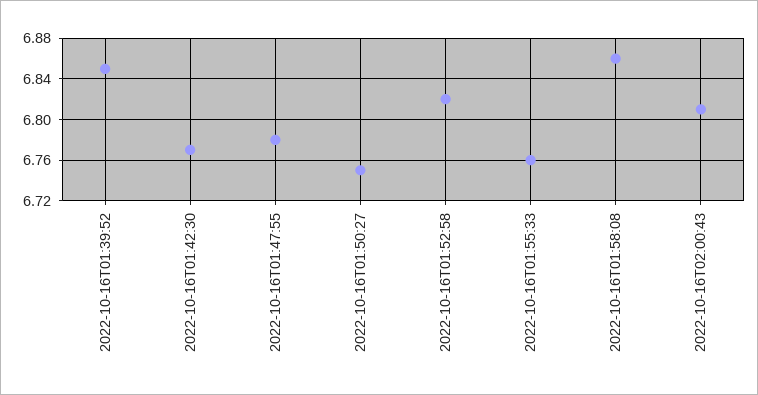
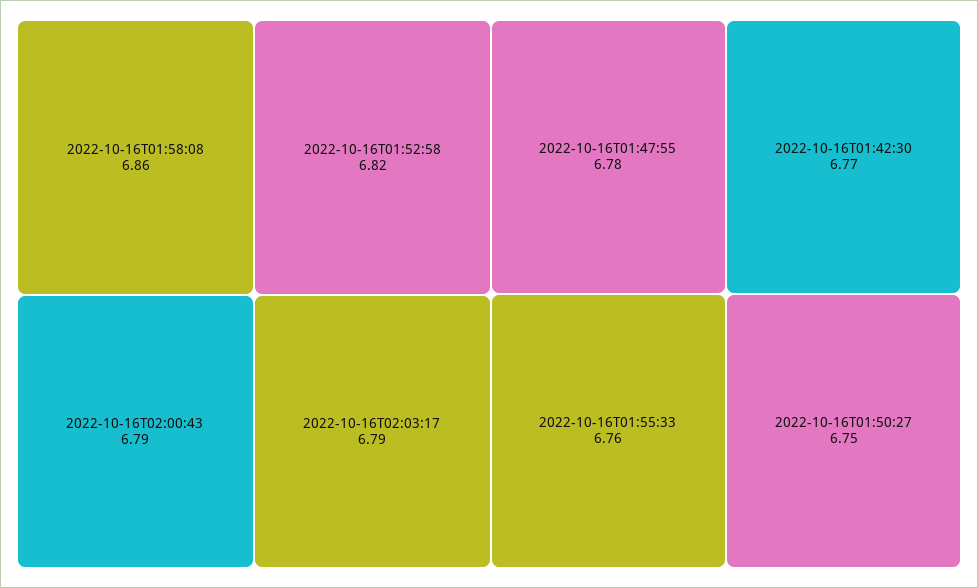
2022-10-16T01:39:52: 6.85 -> none
2022-10-16T02:00:43: 6.81 -> 6.79
2022-10-16T02:03:17: none -> 6.79

